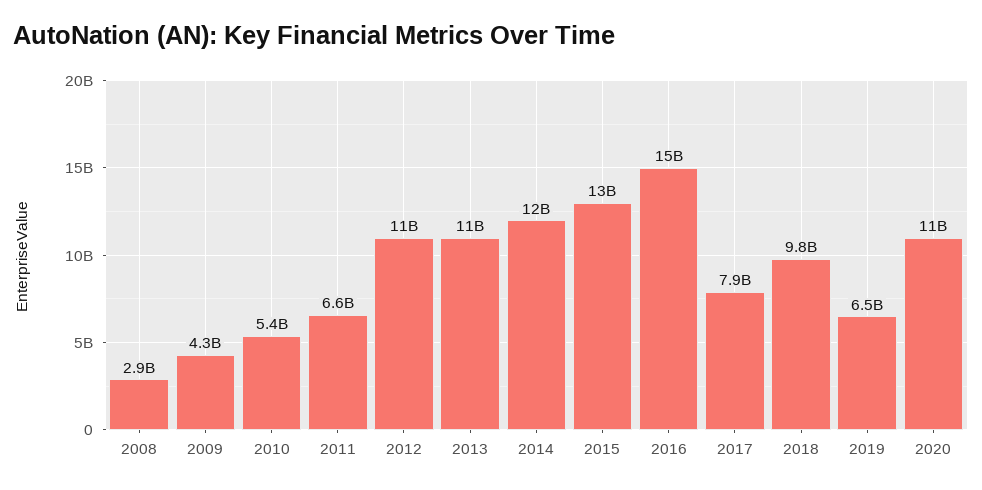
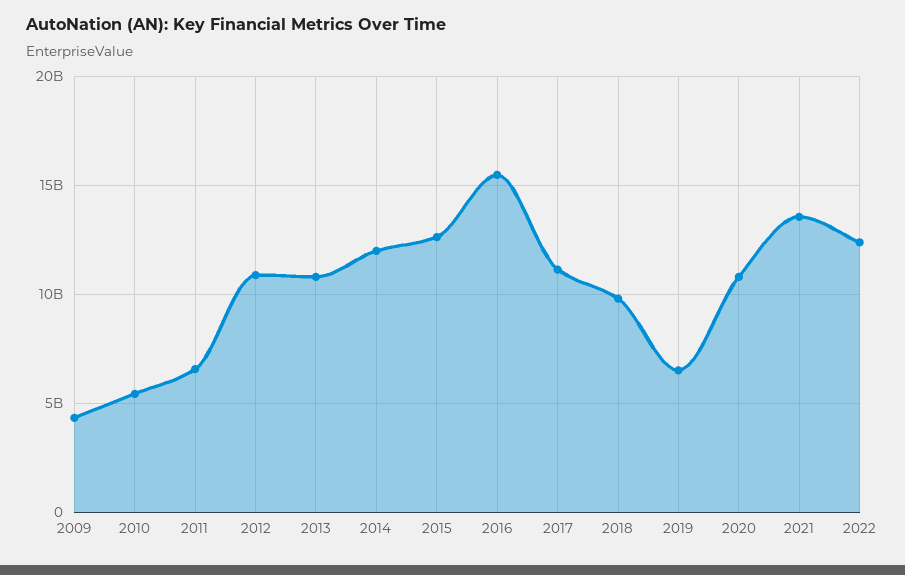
2008: 2900000000 -> none
2017: 7900000000 -> 11000000000
2021: none -> 13500000000
2022: none -> 12500000000

